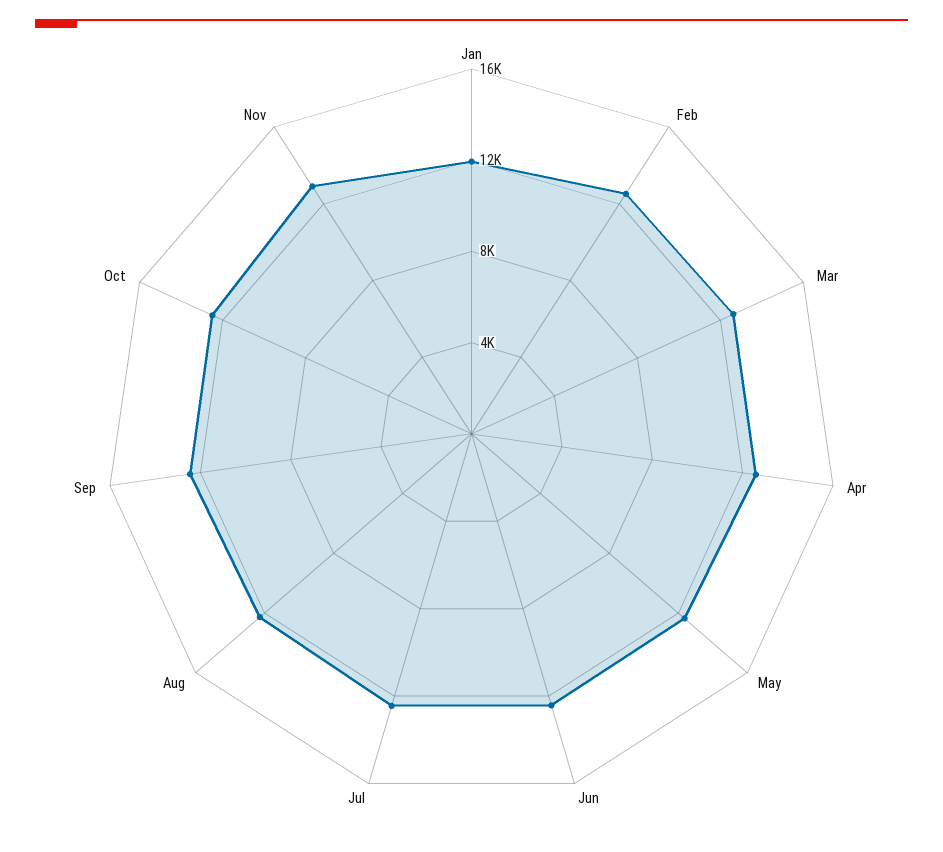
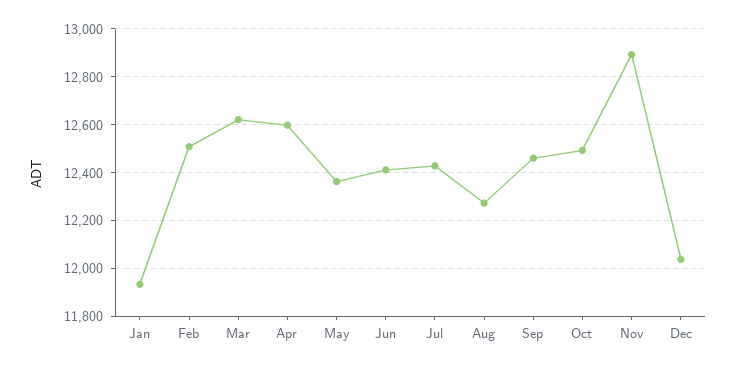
Dec: none -> 12050

